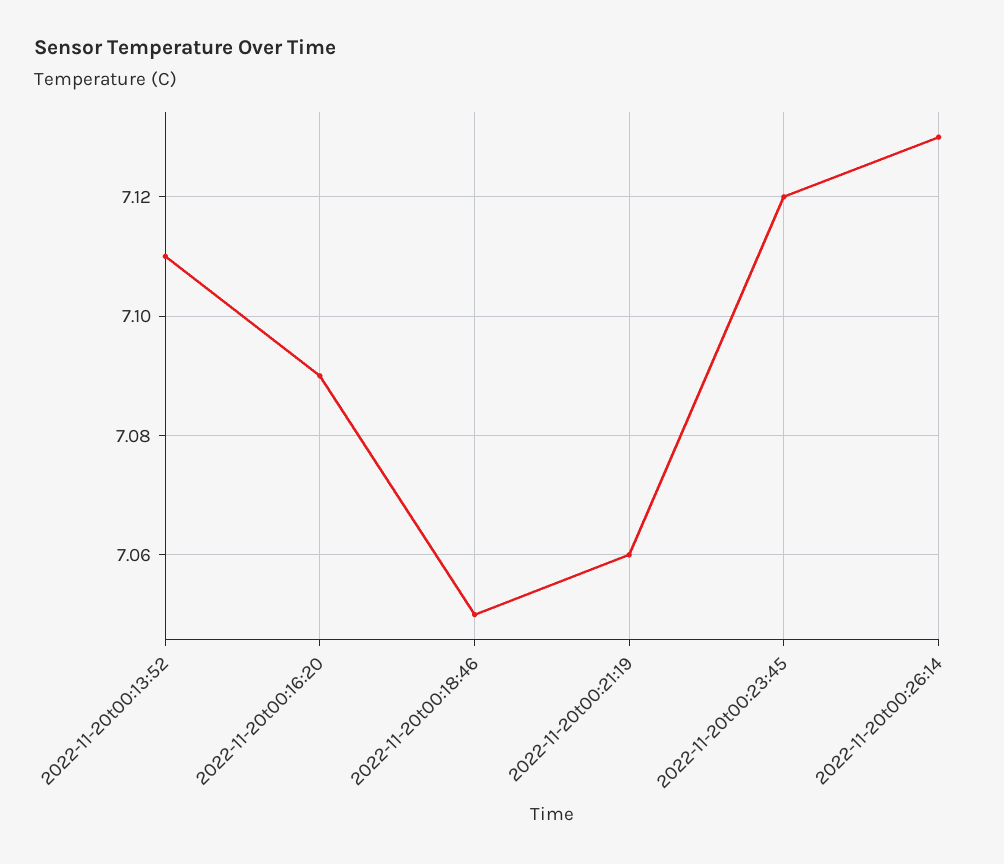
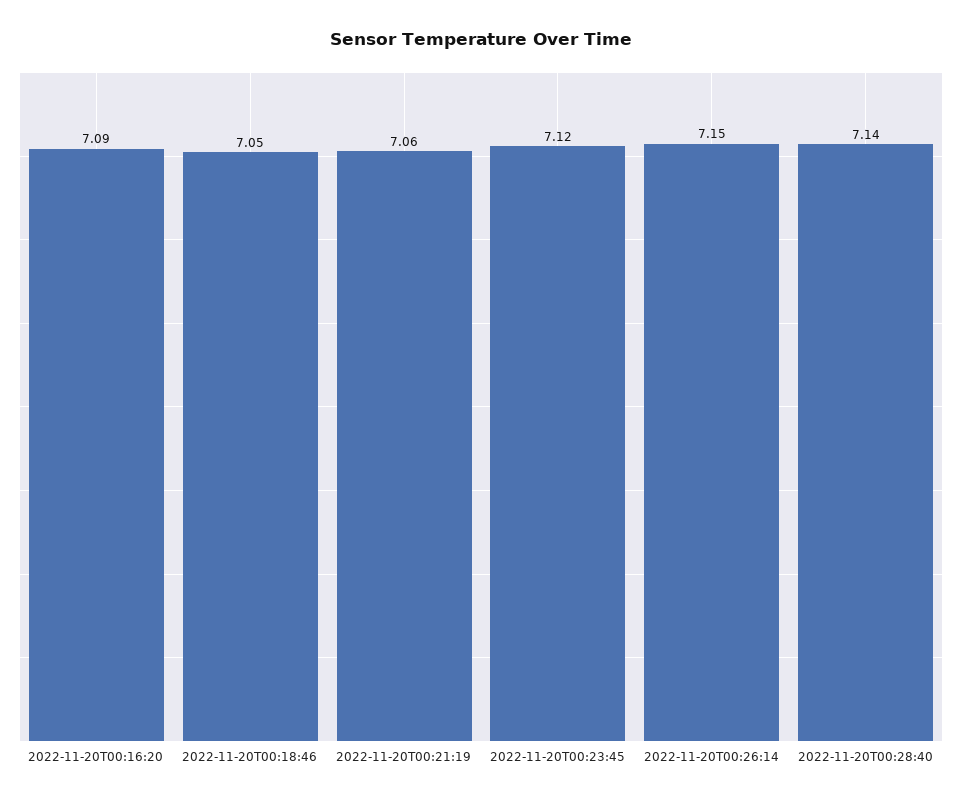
2022-11-20t00:13:52: 7.11 -> none
2022-11-20t00:26:14: 7.13 -> 7.15
2022-11-20T00:28:40: none -> 7.14

